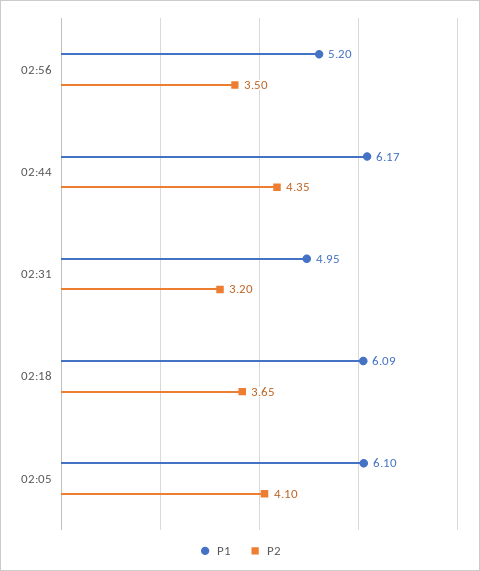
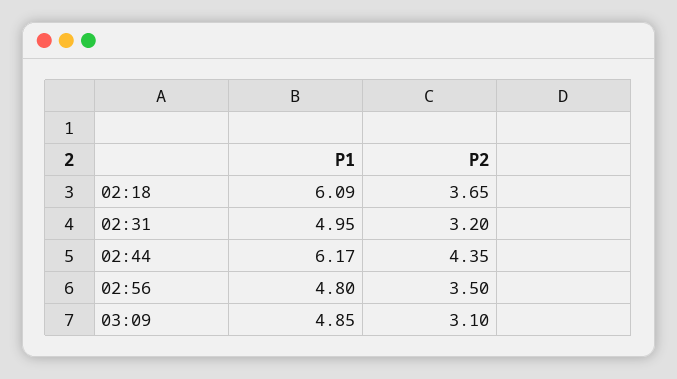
P1, 02:56: 5.2 -> 4.8
P1, 02:05: 6.1 -> none
P2, 02:05: 4.1 -> none
P1, 03:09: none -> 4.85
P2, 03:09: none -> 3.1

